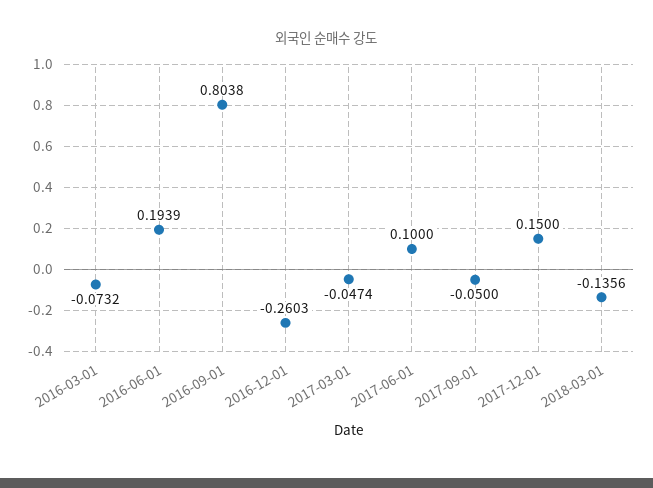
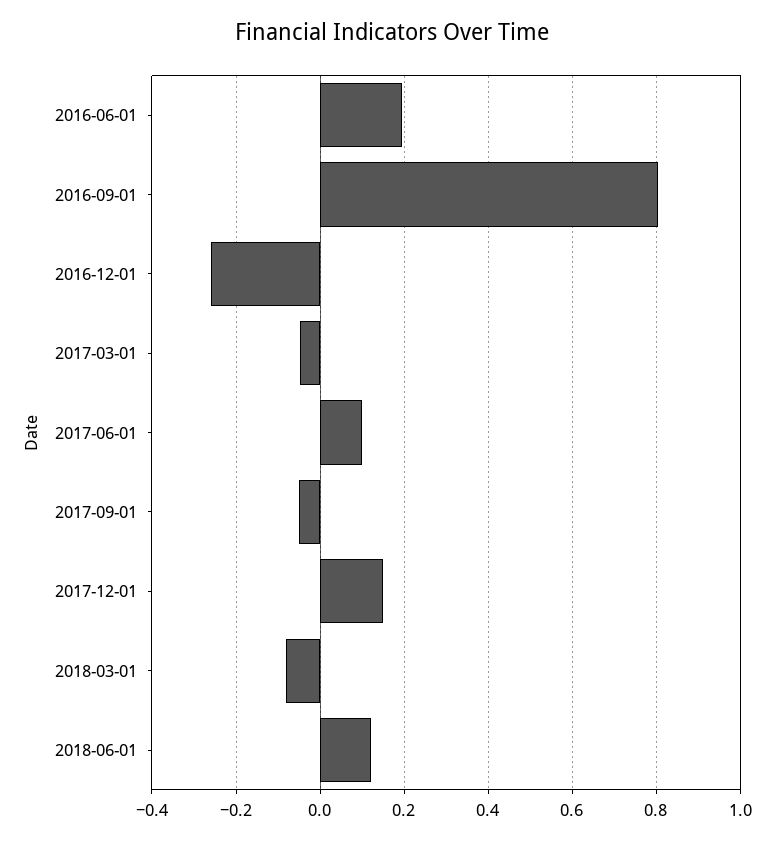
2016-03-01: -0.0732 -> none
2018-03-01: -0.1356 -> -0.08
2018-06-01: none -> 0.12

